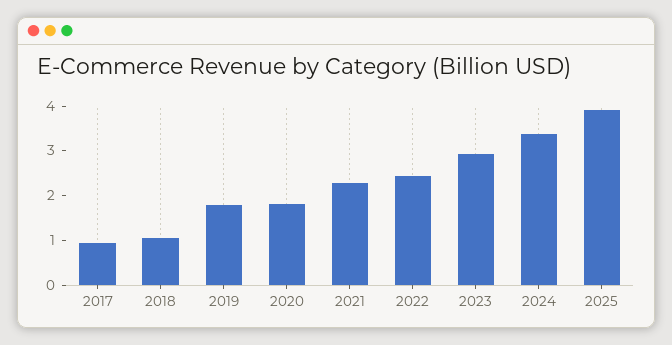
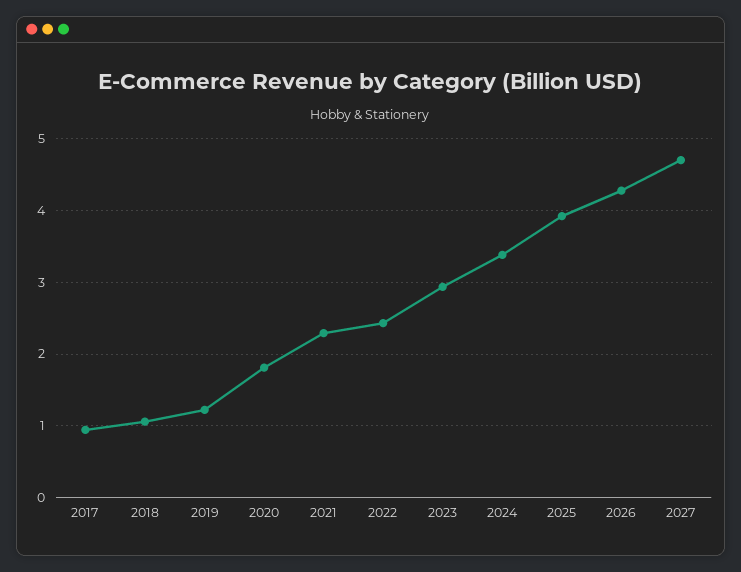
2019: 1.8 -> 1.2
2026: none -> 4.3
2027: none -> 4.7

